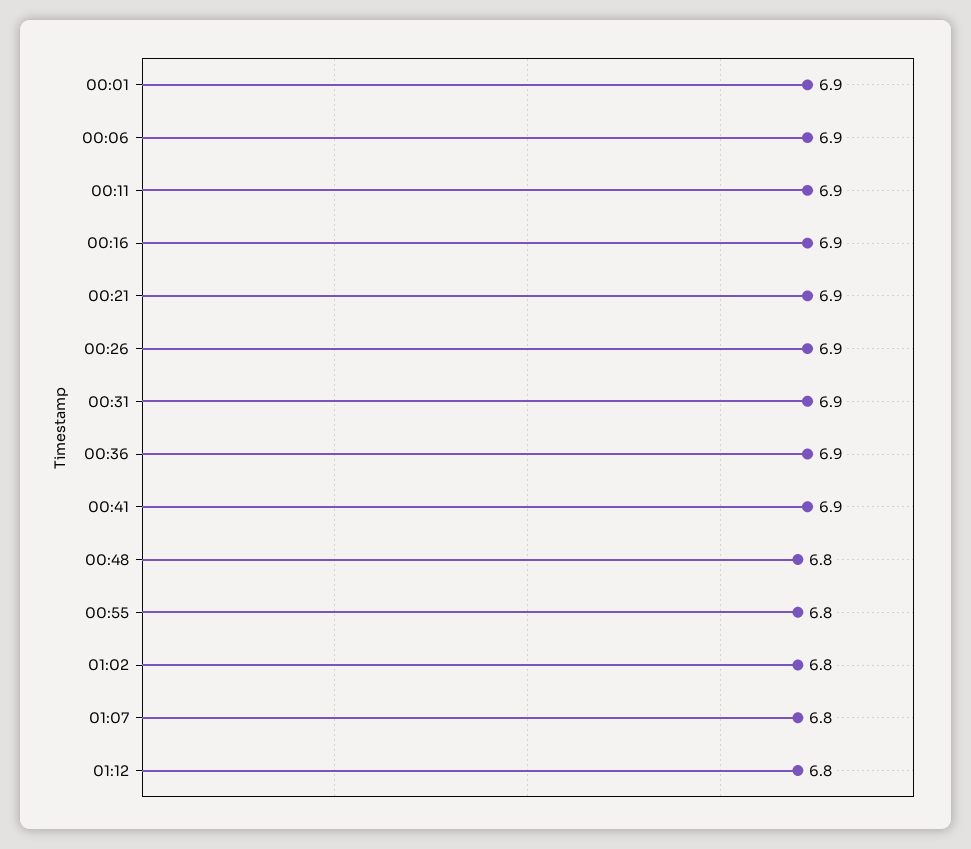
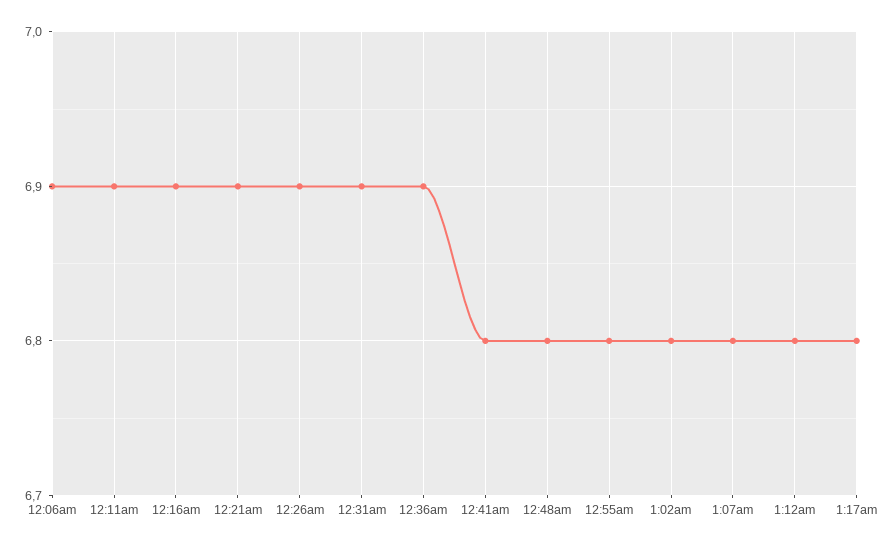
00:01: 6.9 -> none
00:41: 6.9 -> 6.8
1:17am: none -> 6.8

